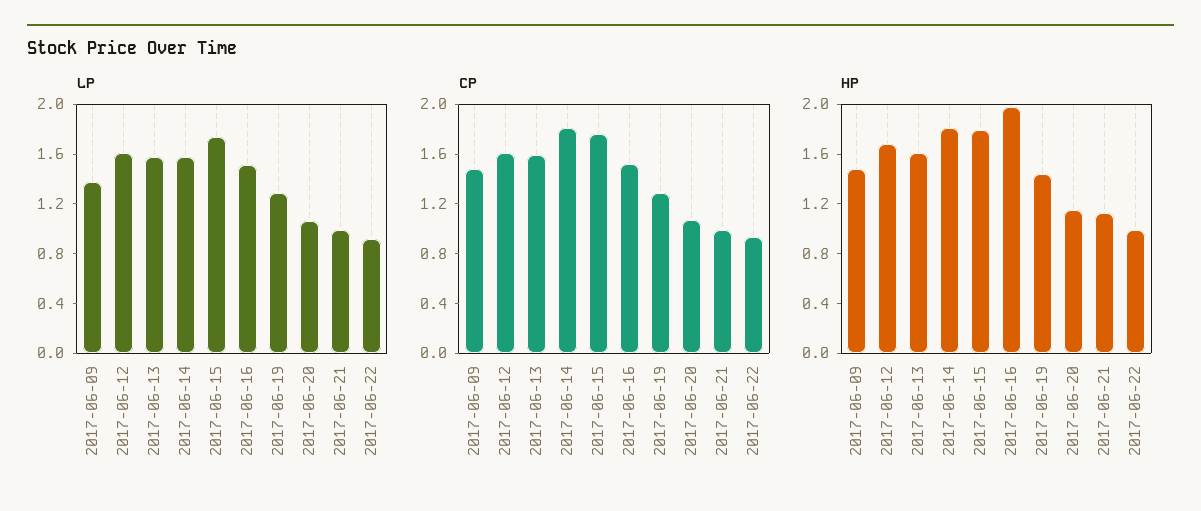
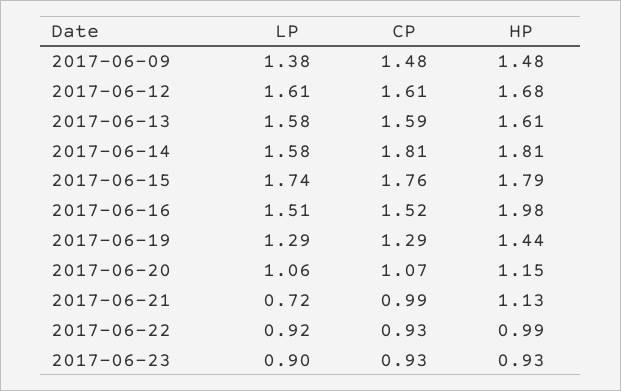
LP, 2017-06-21: 1 -> 0.72
LP, 2017-06-23: none -> 0.9
CP, 2017-06-23: none -> 0.93
HP, 2017-06-23: none -> 0.93

